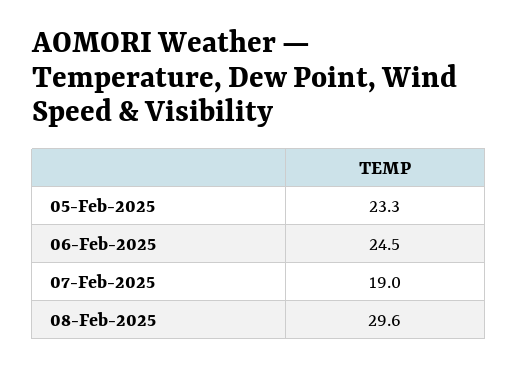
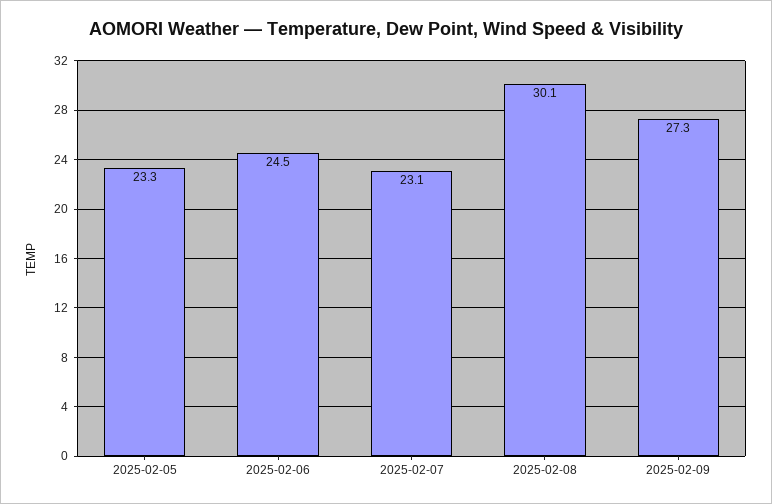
07-Feb-2025: 19 -> 23.1
08-Feb-2025: 29.6 -> 30.1
2025-02-09: none -> 27.3

